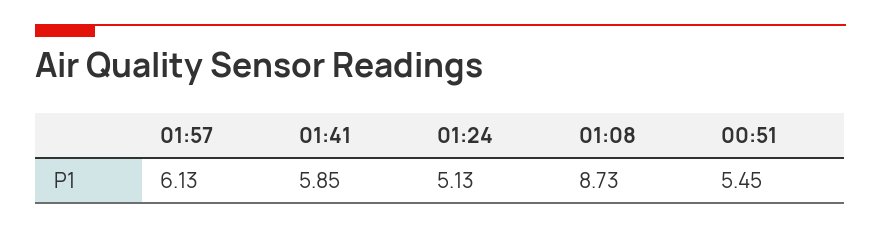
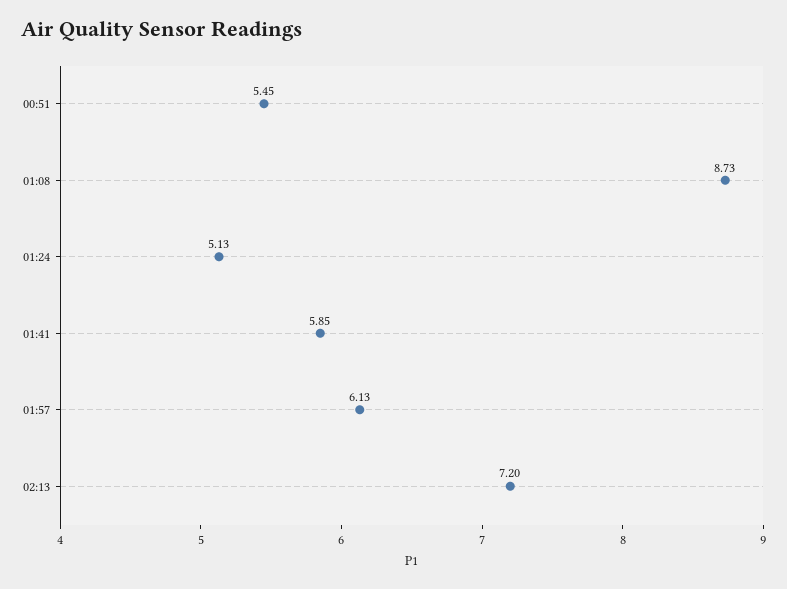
02:13: none -> 7.2

